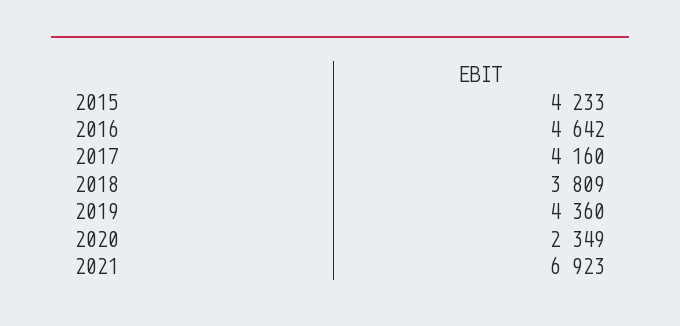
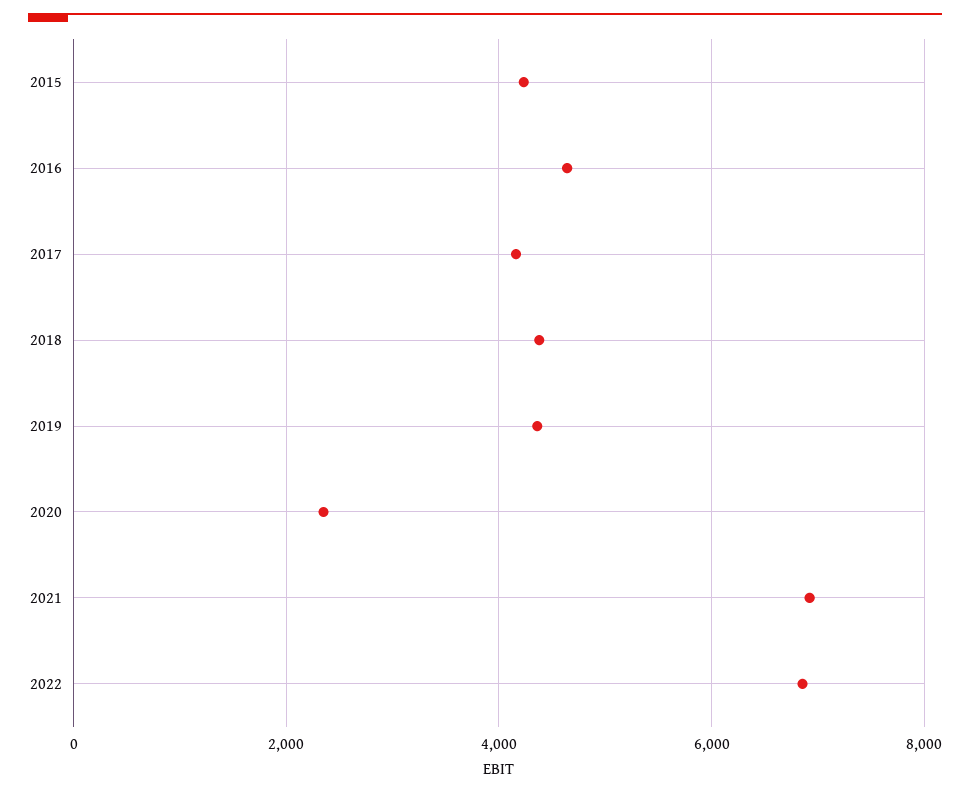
2018: 3809 -> 4400
2022: none -> 6800

